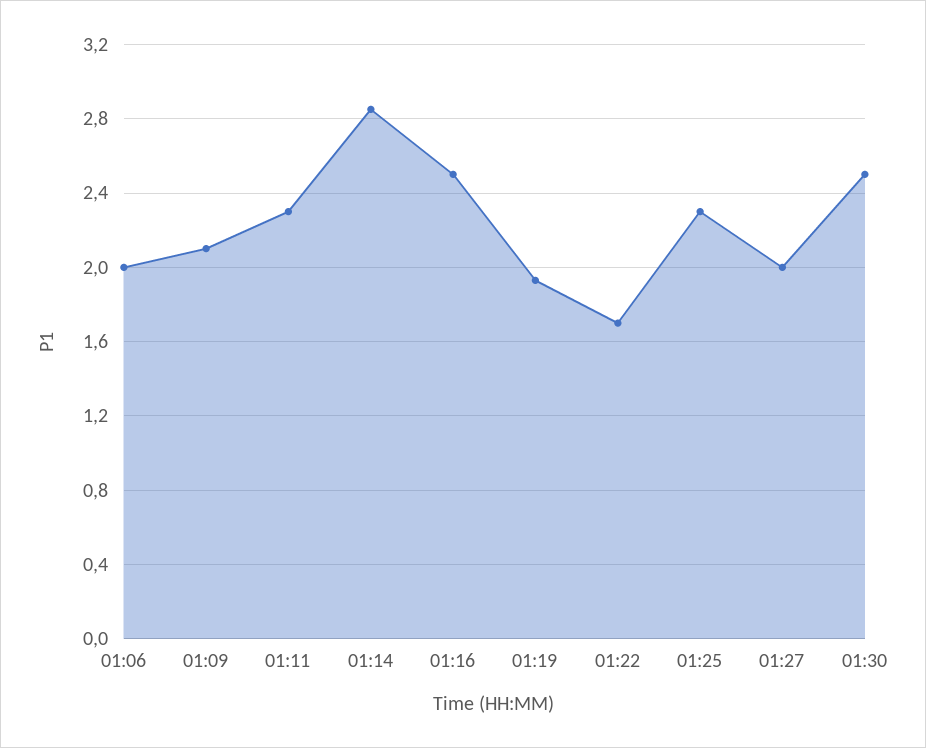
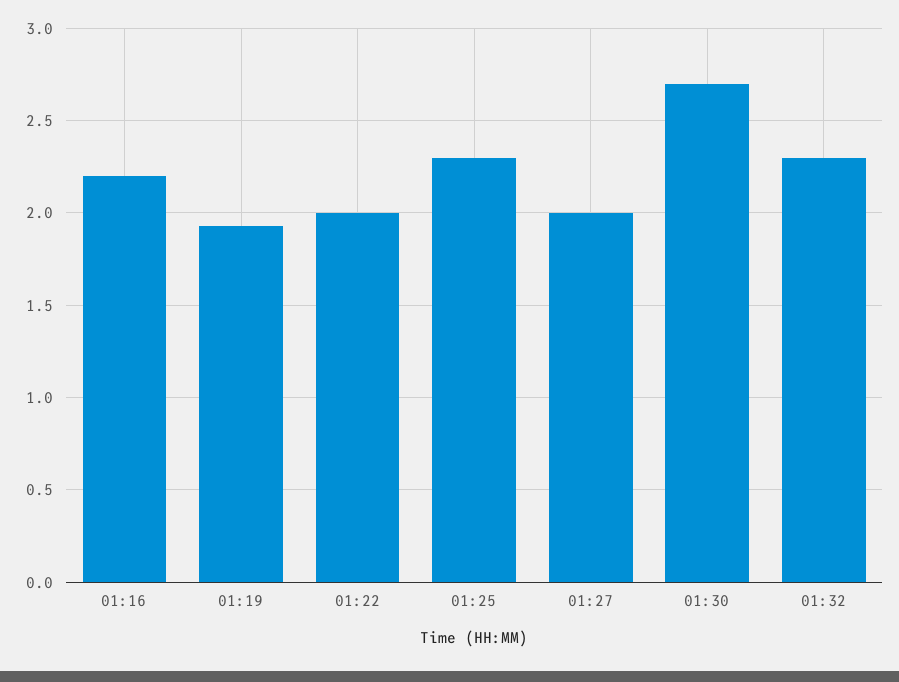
01:06: 2 -> none
01:09: 2.1 -> none
01:11: 2.3 -> none
01:14: 2.85 -> none
01:16: 2.5 -> 2.2
01:22: 1.7 -> 2
01:30: 2.5 -> 2.7
01:32: none -> 2.3

